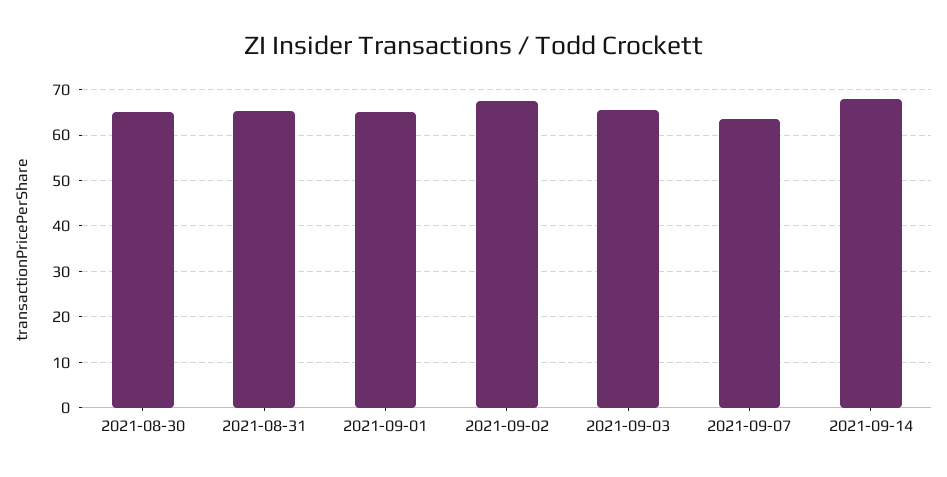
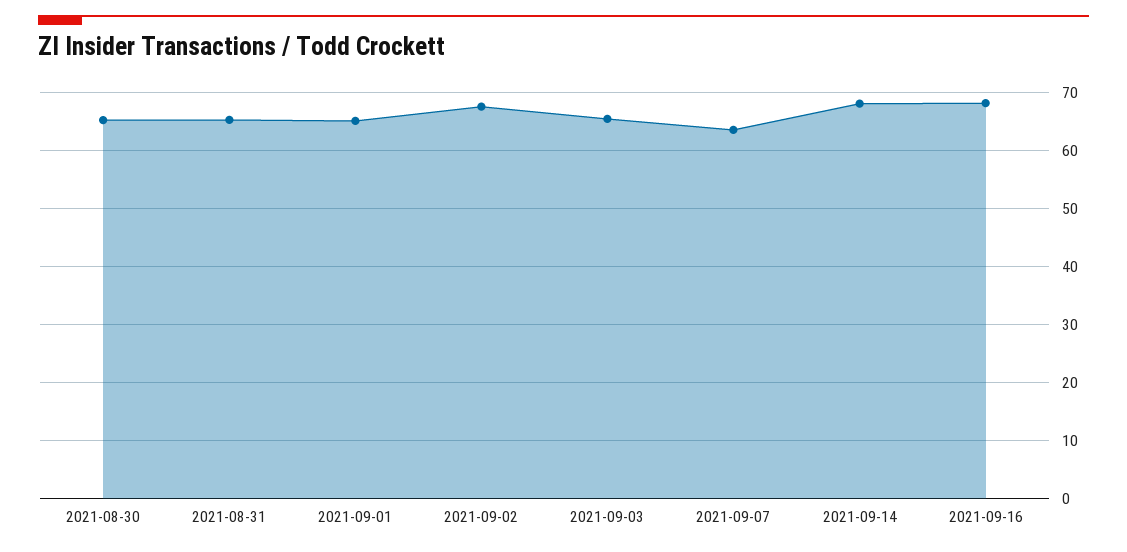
2021-09-16: none -> 68

